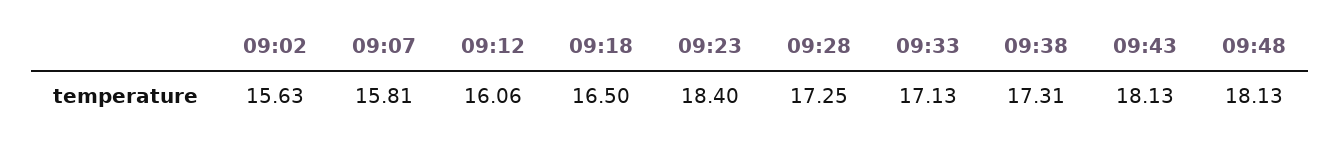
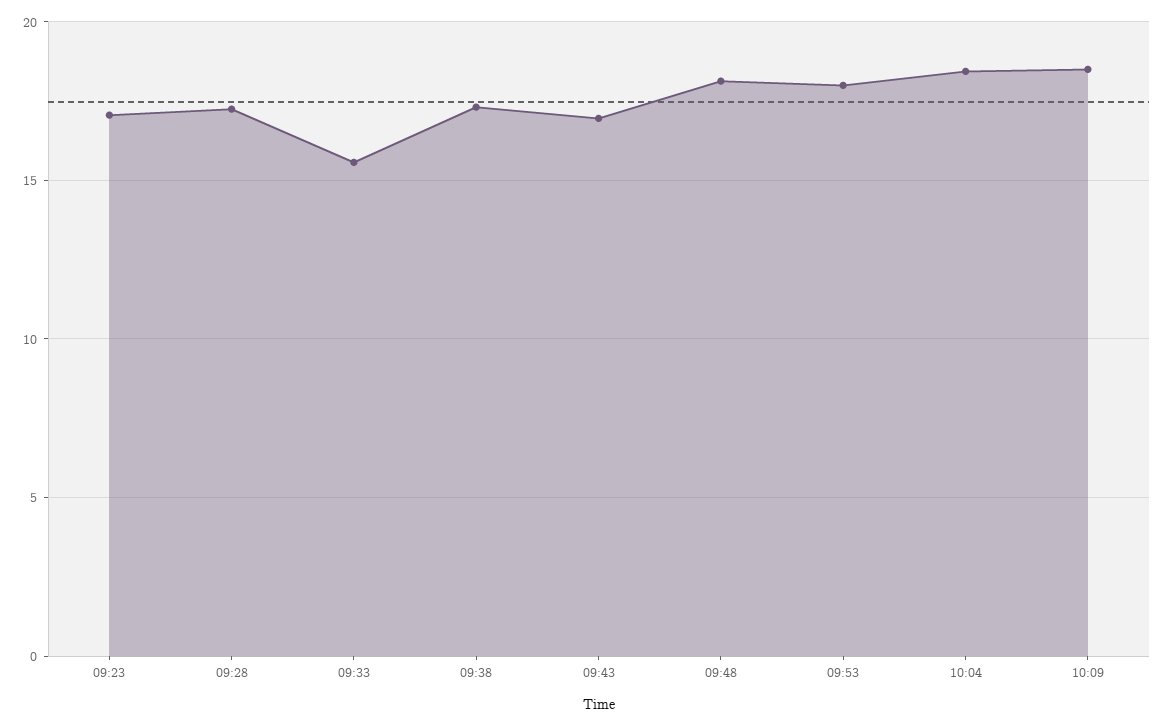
09:02: 15.63 -> none
09:07: 15.81 -> none
09:12: 16.06 -> none
09:18: 16.5 -> none
09:23: 18.4 -> 17
09:33: 17.13 -> 15.5
09:43: 18.13 -> 17
09:53: none -> 18
10:04: none -> 18.5
10:09: none -> 18.5

